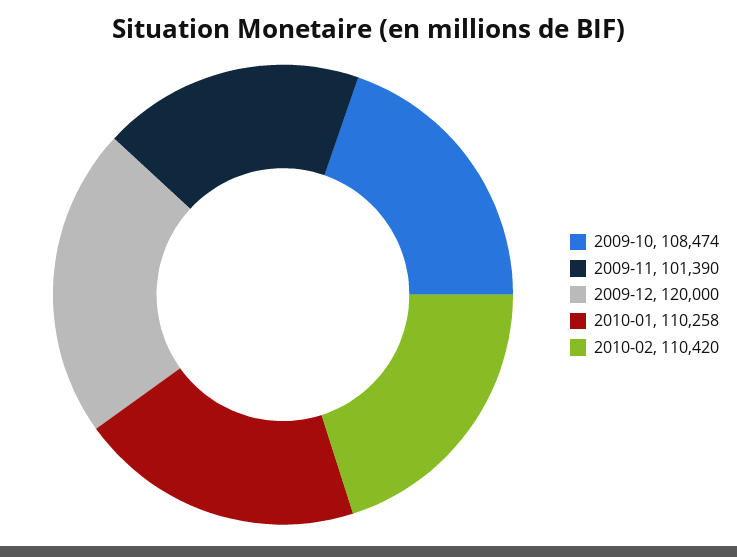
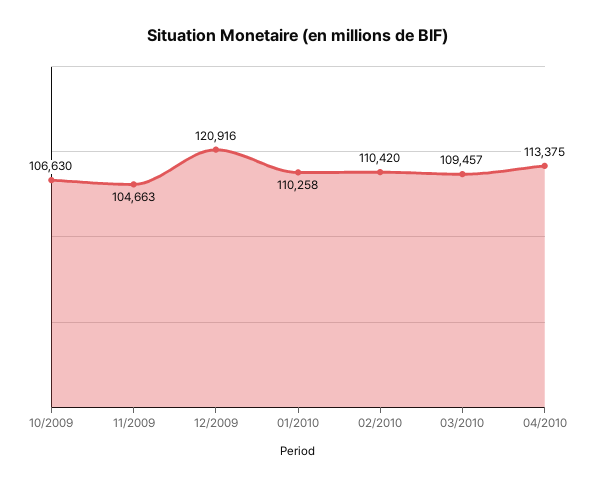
2009-10: 108474 -> 106630
2009-11: 101390 -> 104663
2009-12: 120000 -> 120916
03/2010: none -> 109457
04/2010: none -> 113375

